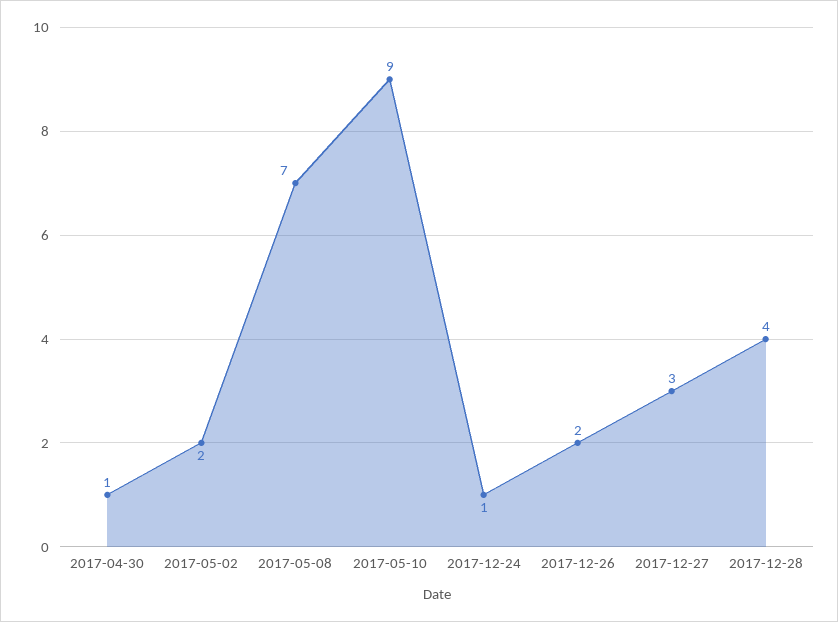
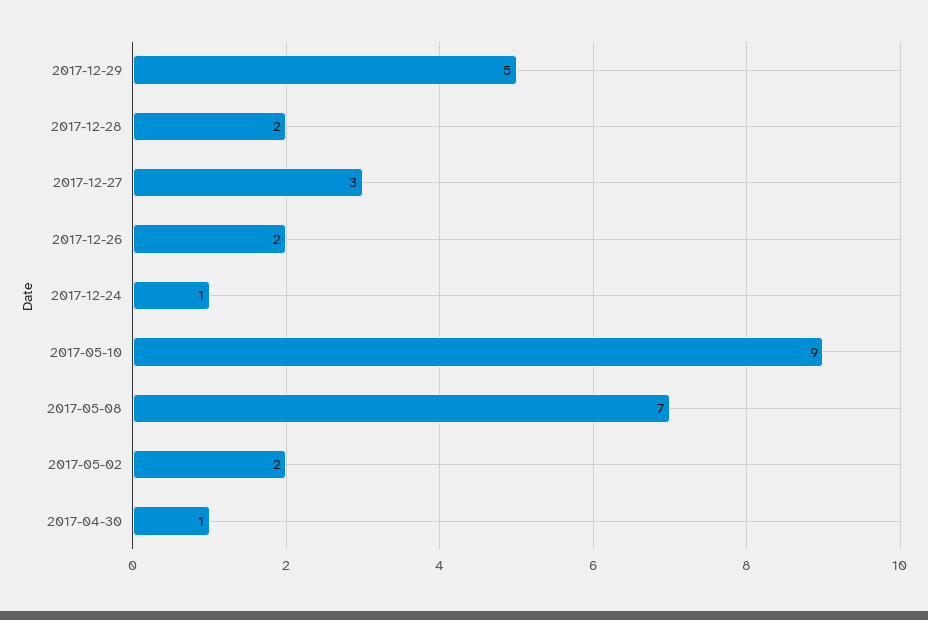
2017-12-28: 4 -> 2
2017-12-29: none -> 5

